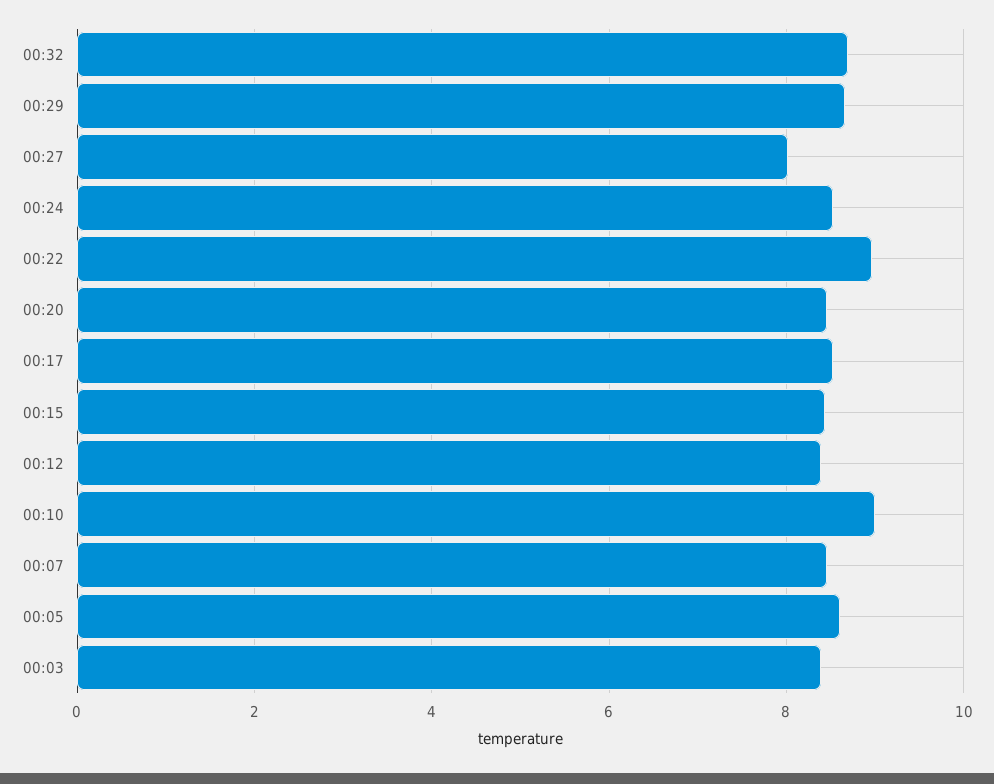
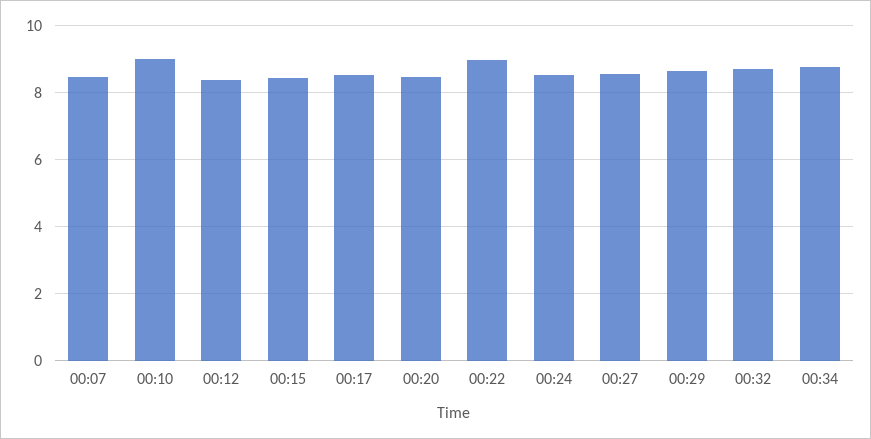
00:27: 8 -> 8.6
00:05: 8.6 -> none
00:03: 8.4 -> none
00:34: none -> 8.8

